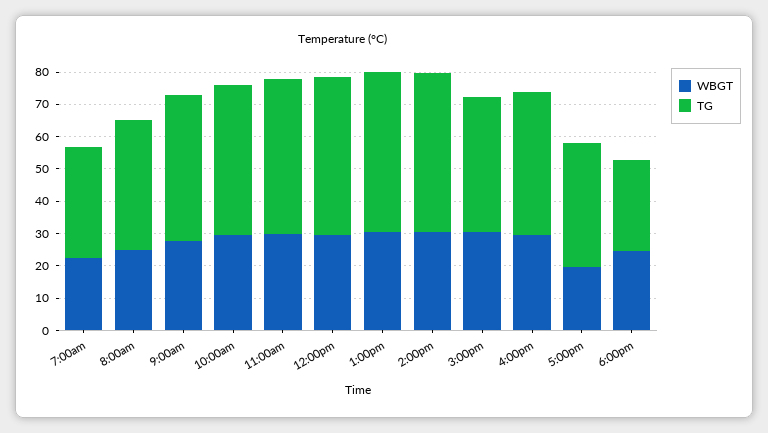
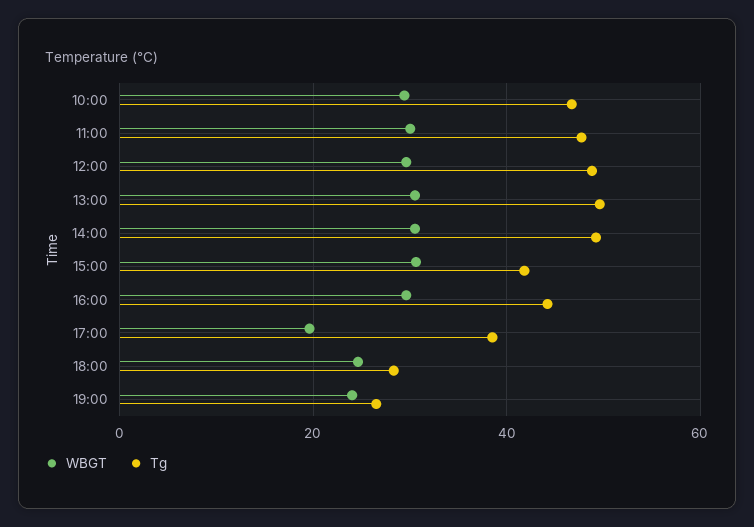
WBGT, 7:00am: 22.5 -> none
TG, 7:00am: 35 -> none
WBGT, 8:00am: 25 -> none
TG, 8:00am: 40 -> none
WBGT, 9:00am: 27.5 -> none
TG, 9:00am: 45 -> none
WBGT, 19:00: none -> 24
TG, 19:00: none -> 26

